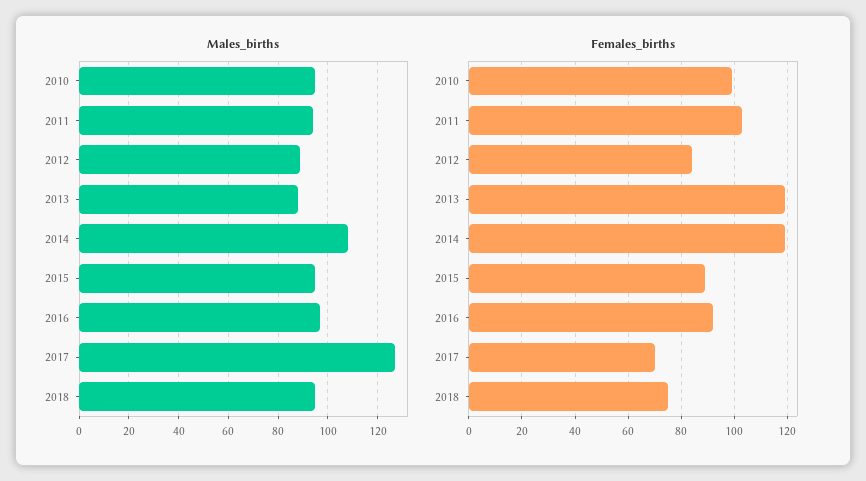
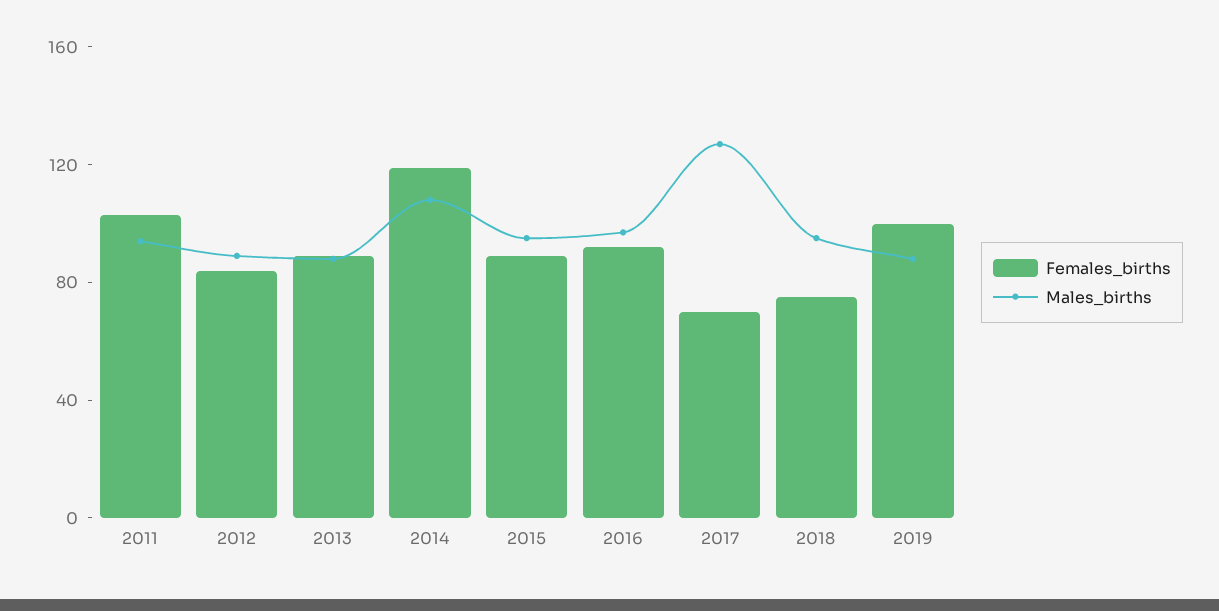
Males_births, 2010: 95 -> none
Females_births, 2010: 100 -> none
Females_births, 2013: 120 -> 90
Females_births, 2019: none -> 100
Males_births, 2019: none -> 90

